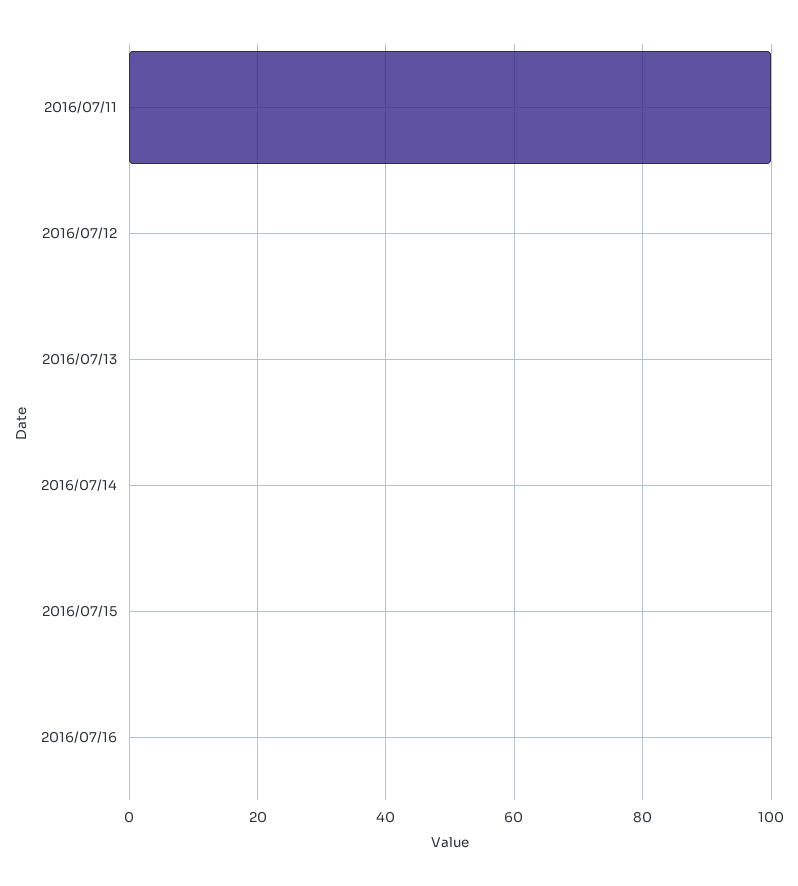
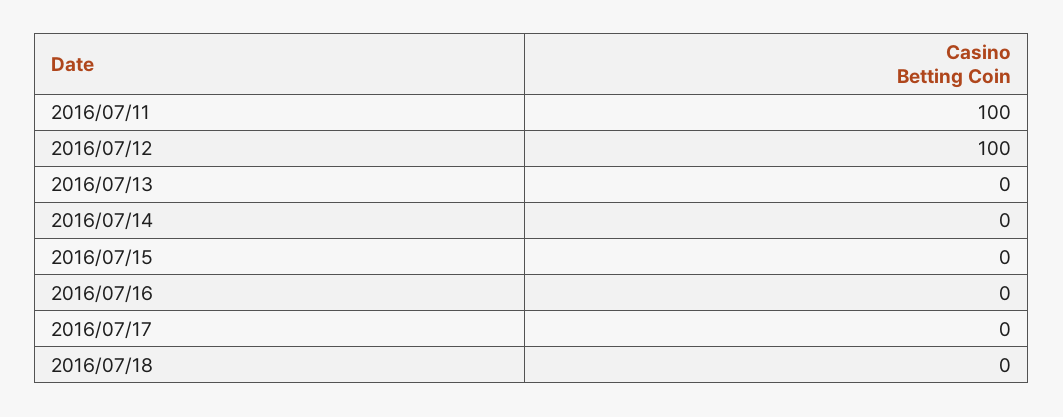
2016/07/12: 0 -> 100
2016/07/17: none -> 0
2016/07/18: none -> 0

